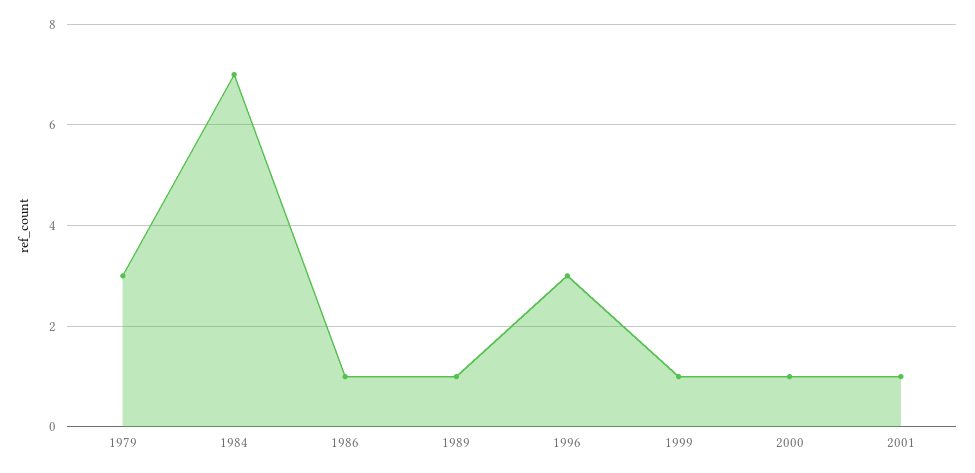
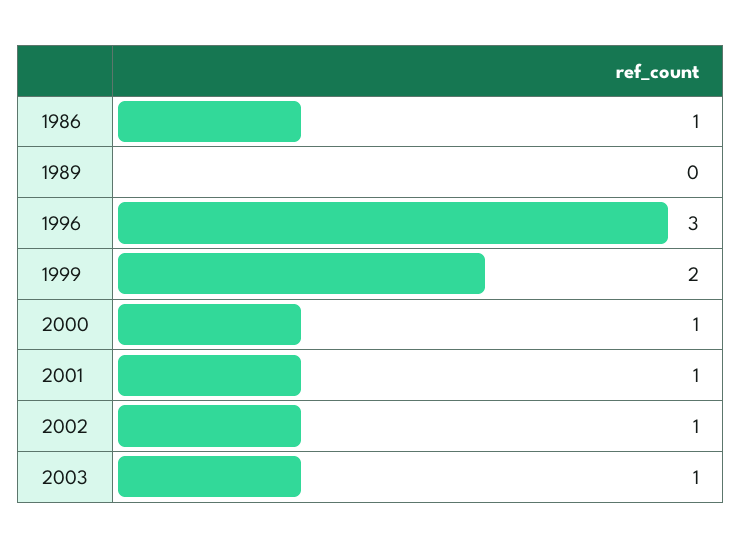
1979: 3 -> none
1984: 7 -> none
1989: 1 -> 0
1999: 1 -> 2
2002: none -> 1
2003: none -> 1

